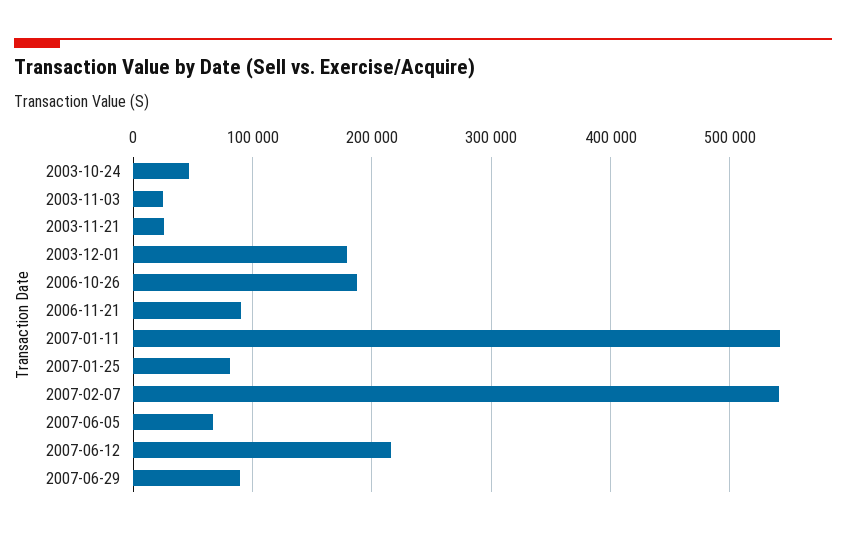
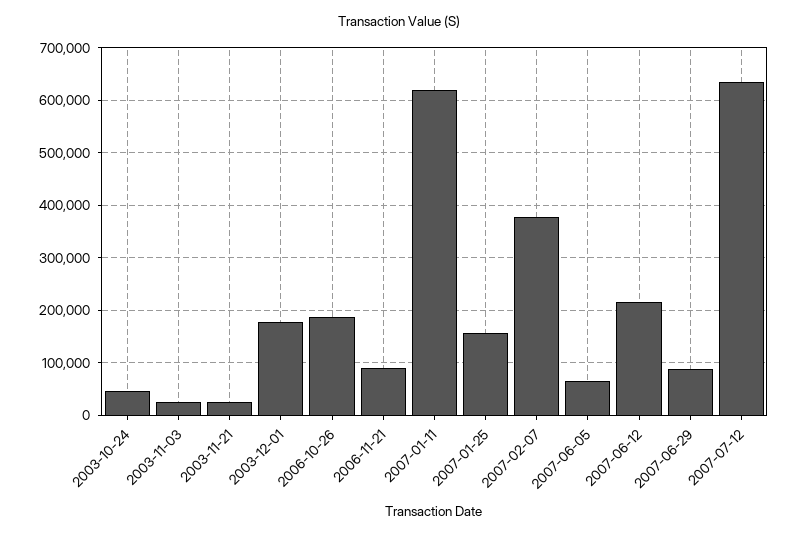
2007-01-11: 540000 -> 620000
2007-01-25: 80000 -> 160000
2007-02-07: 540000 -> 380000
2007-07-12: none -> 640000

